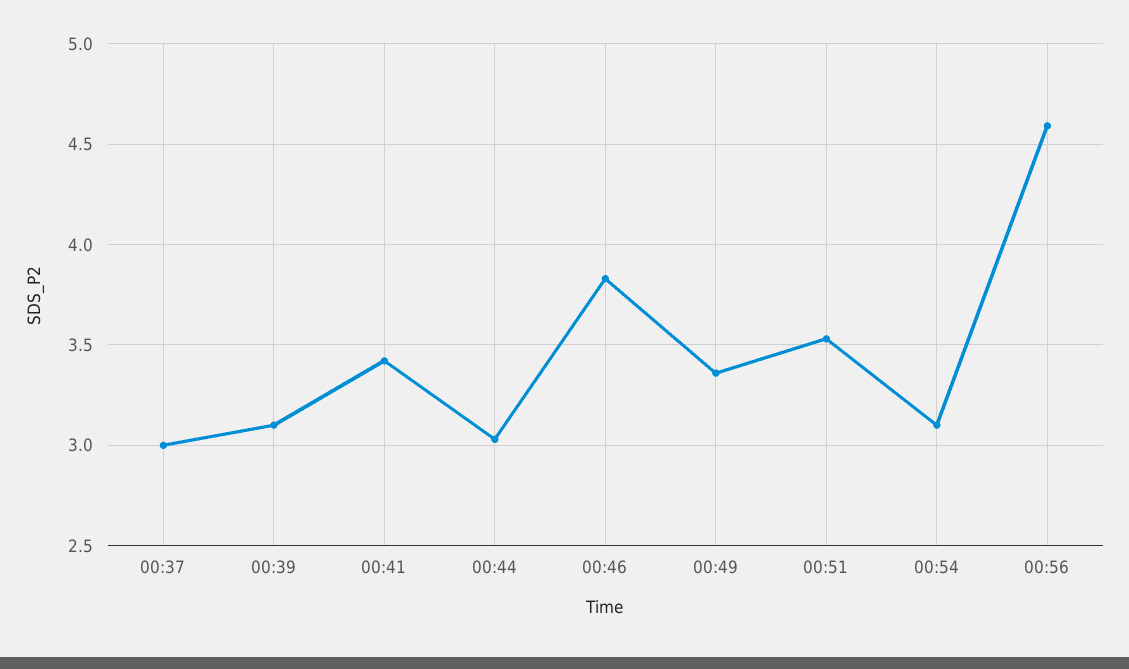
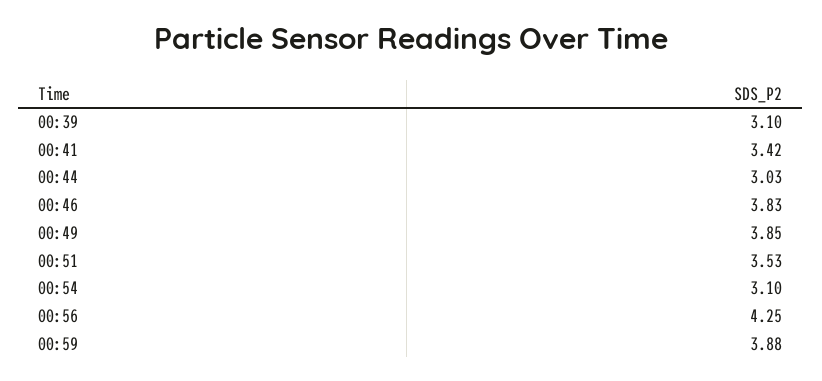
00:37: 3 -> none
00:49: 3.35 -> 3.85
00:56: 4.6 -> 4.25
00:59: none -> 3.88

